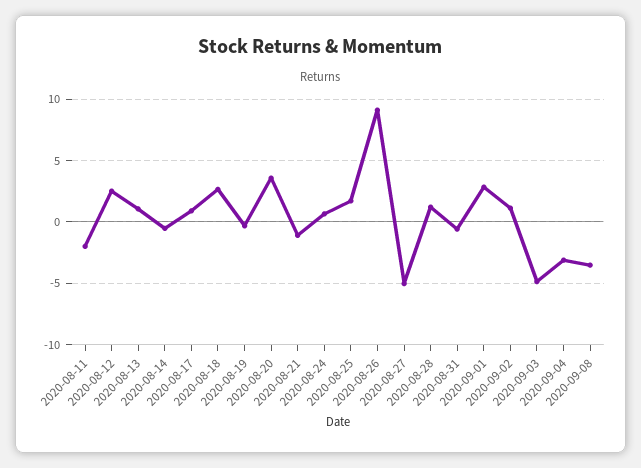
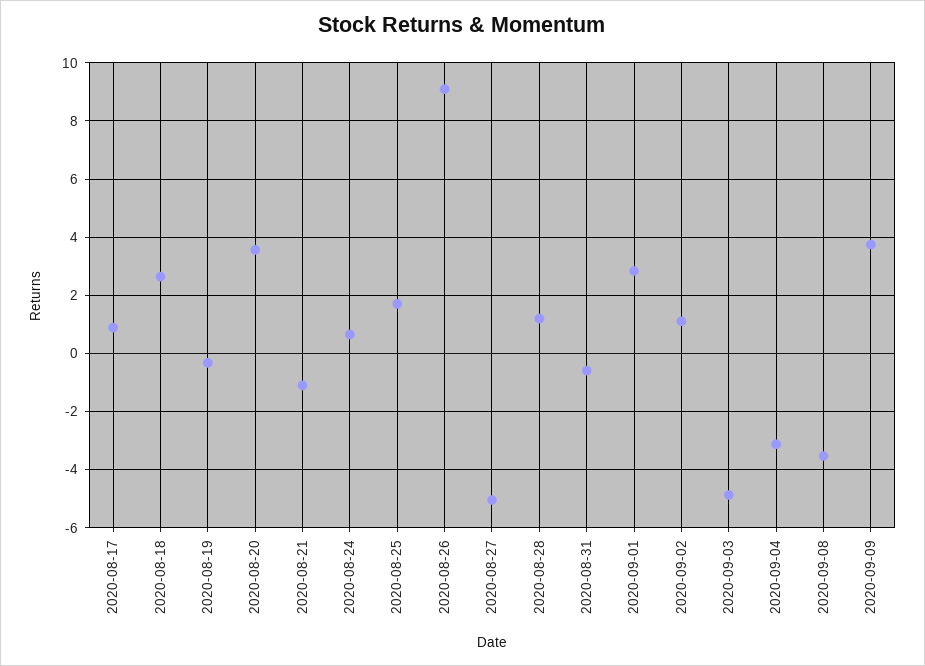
2020-08-11: -2 -> none
2020-08-12: 2.5 -> none
2020-08-13: 1 -> none
2020-08-14: -0.5 -> none
2020-09-09: none -> 3.75

